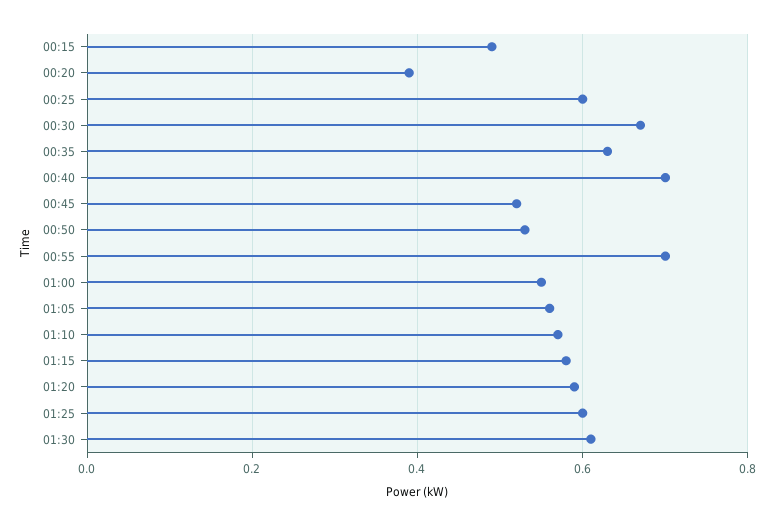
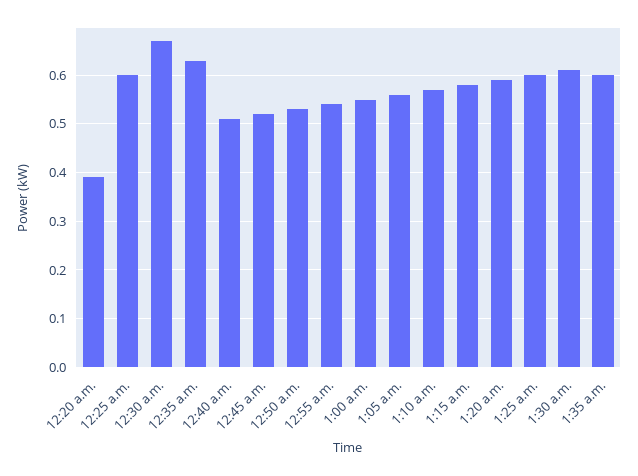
00:15: 0.5 -> none
00:40: 0.7 -> 0.5
00:55: 0.7 -> 0.55
1:35 a.m.: none -> 0.6

